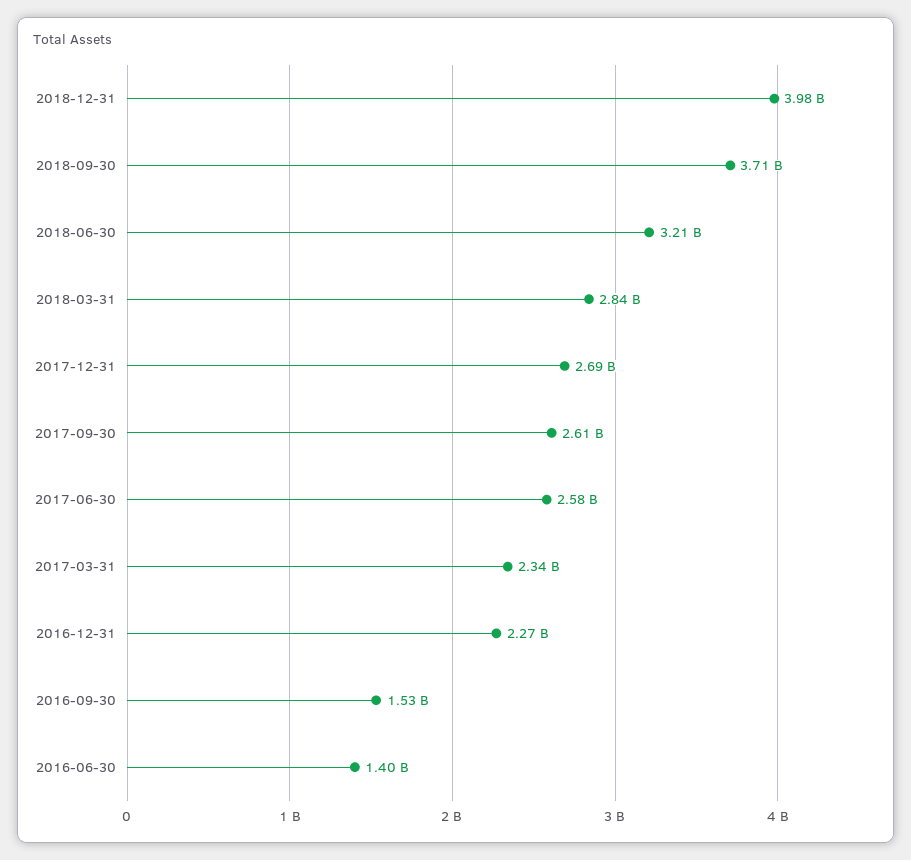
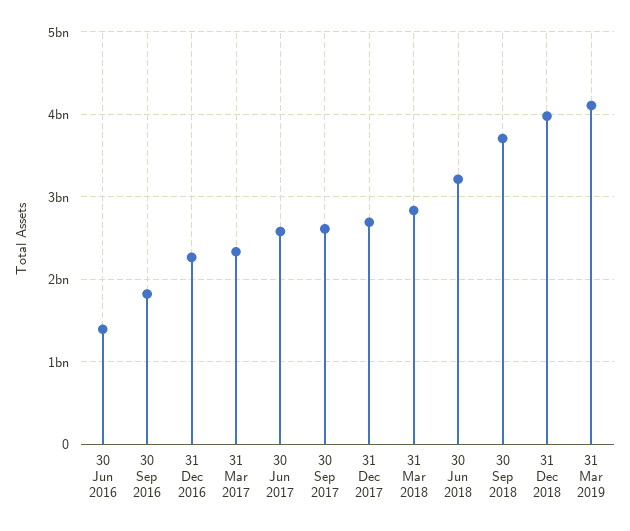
2016-09-30: 1530000000 -> 1800000000
31 Mar 2019: none -> 4100000000

